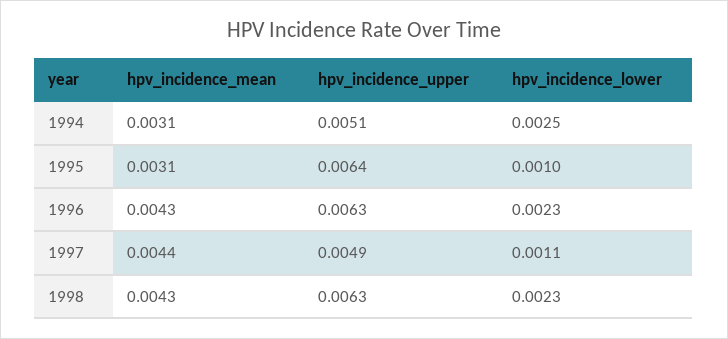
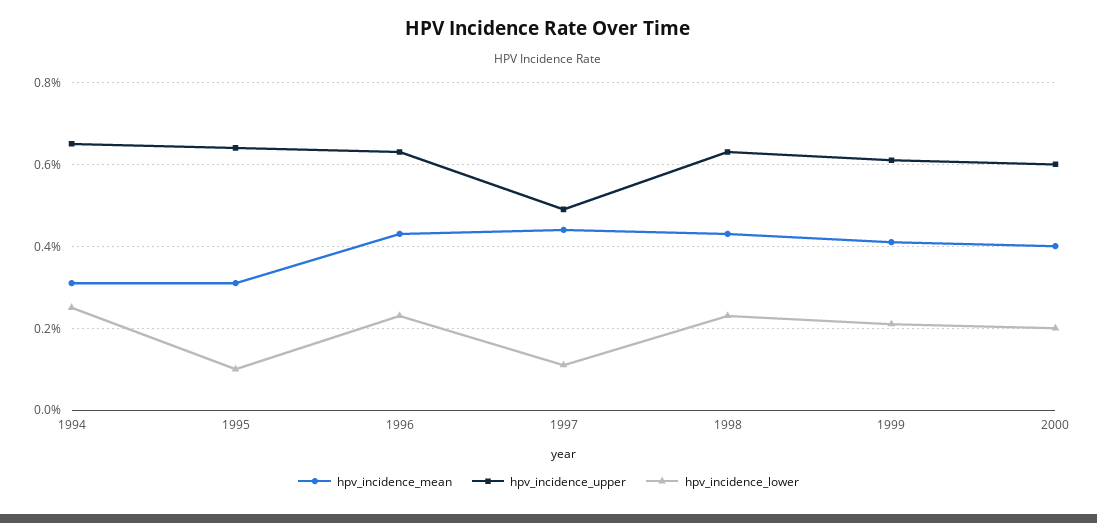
hpv_incidence_upper, 1994: 0.0051 -> 0.0065
hpv_incidence_mean, 1999: none -> 0.004
hpv_incidence_upper, 1999: none -> 0.006
hpv_incidence_lower, 1999: none -> 0.002
hpv_incidence_mean, 2000: none -> 0.004
hpv_incidence_upper, 2000: none -> 0.006
hpv_incidence_lower, 2000: none -> 0.002

